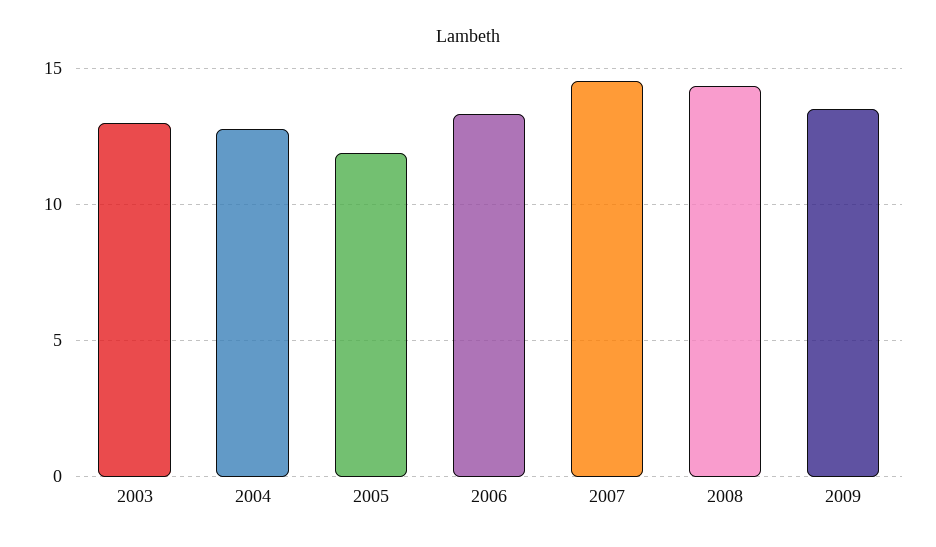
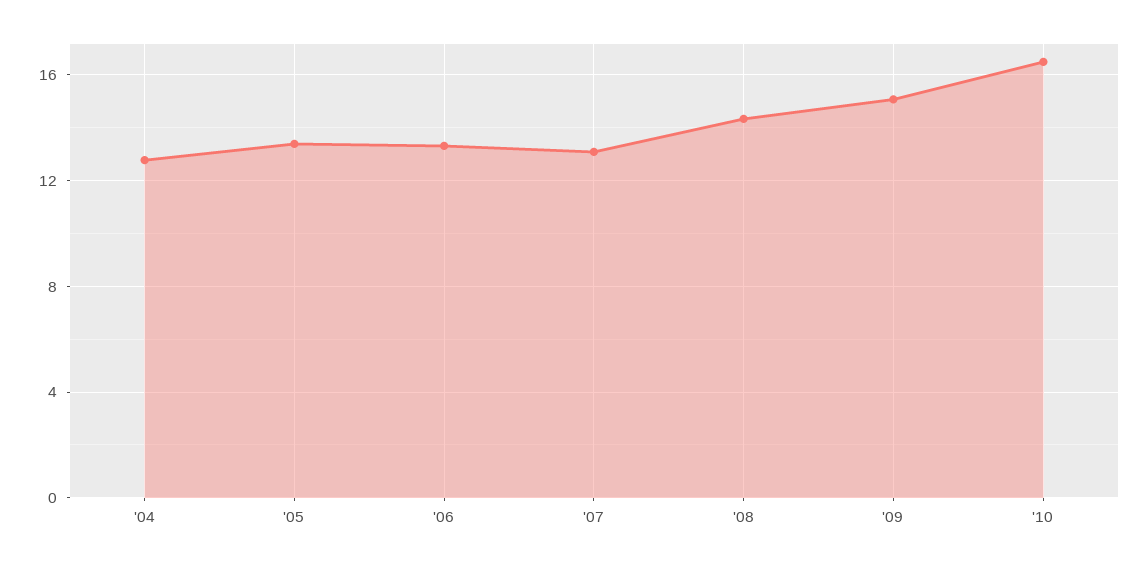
2003: 13 -> none
2005: 12 -> 13.5
2007: 14.5 -> 13
2009: 13.5 -> 15
'10: none -> 16.5

